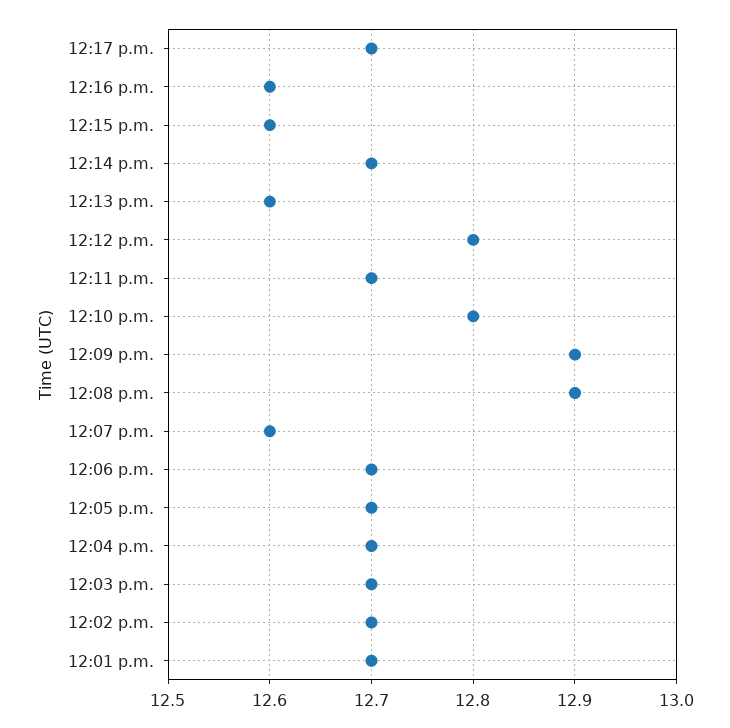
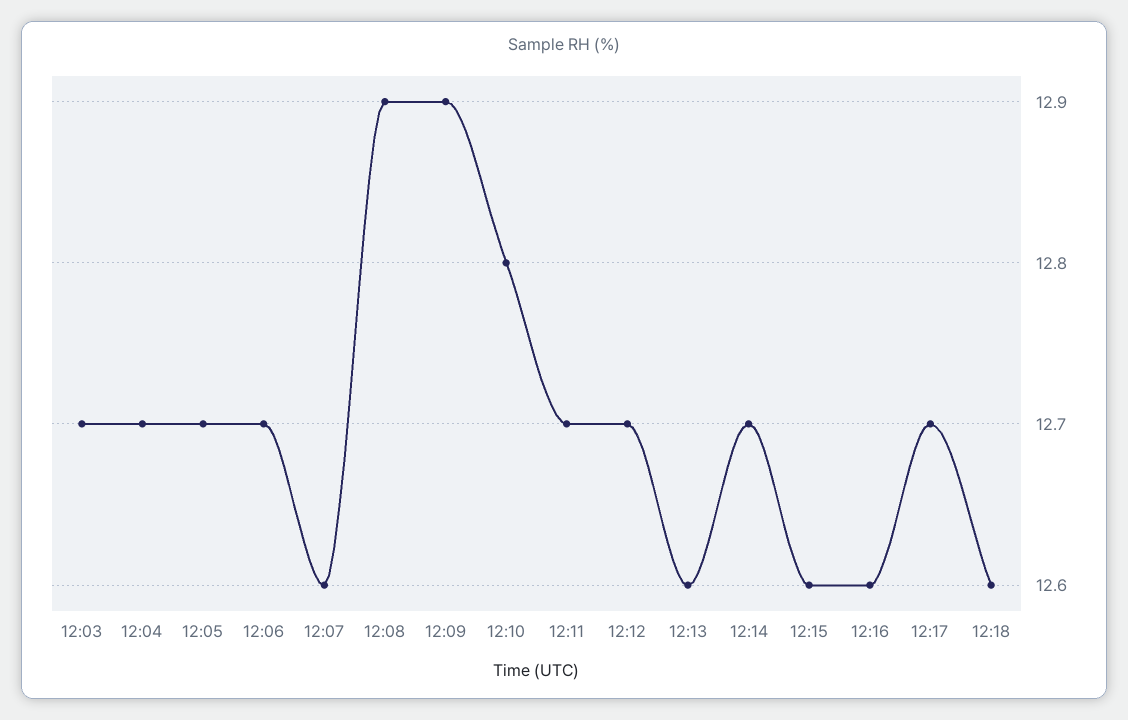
12:12 p.m.: 12.8 -> 12.7
12:02 p.m.: 12.7 -> none
12:01 p.m.: 12.7 -> none
12:18: none -> 12.6

